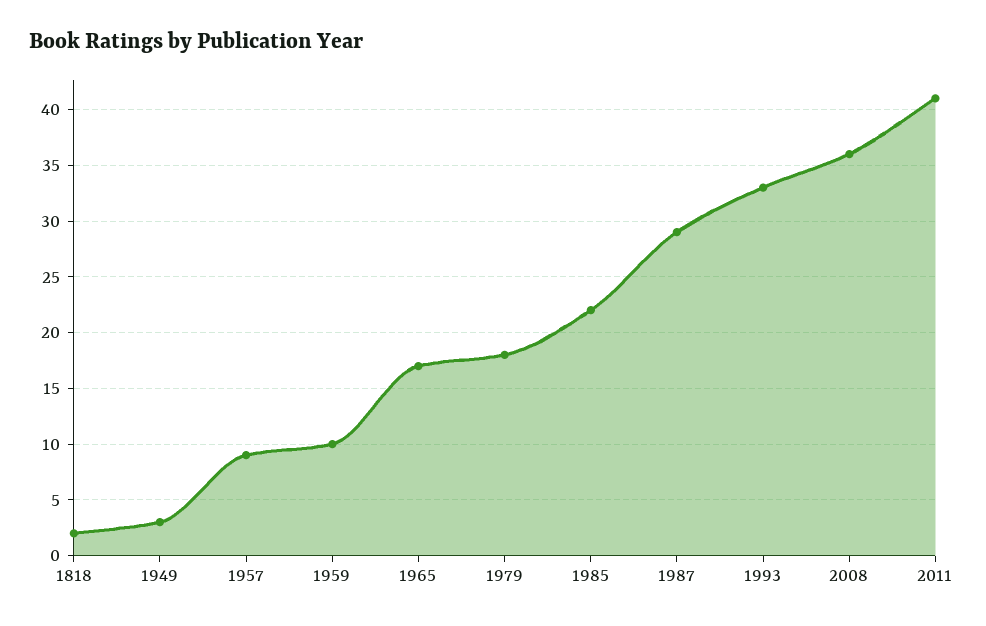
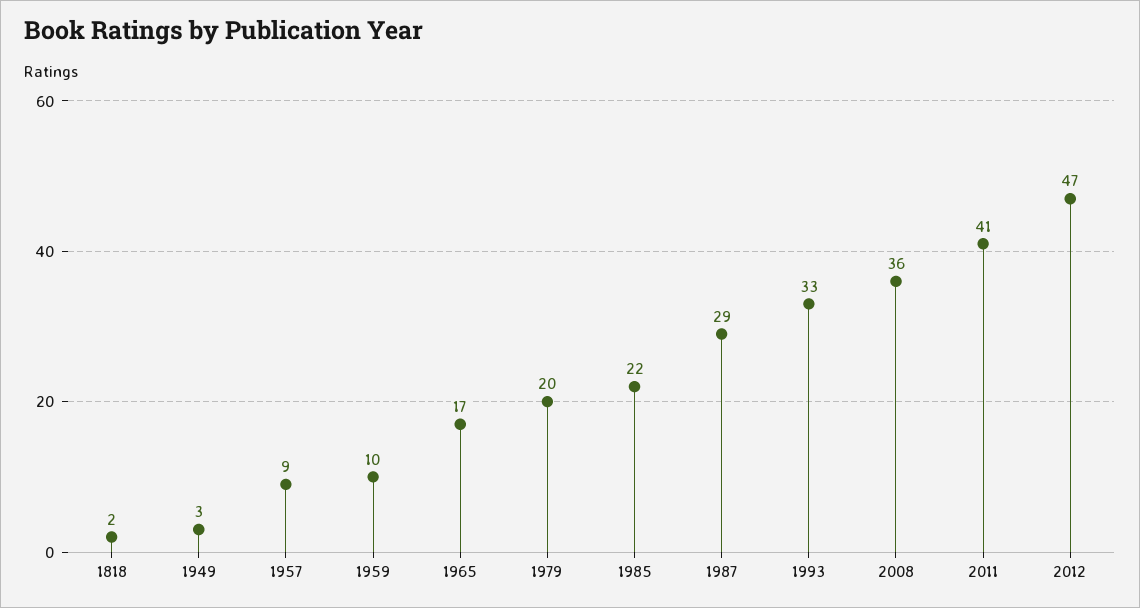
1979: 18 -> 20
2012: none -> 47

